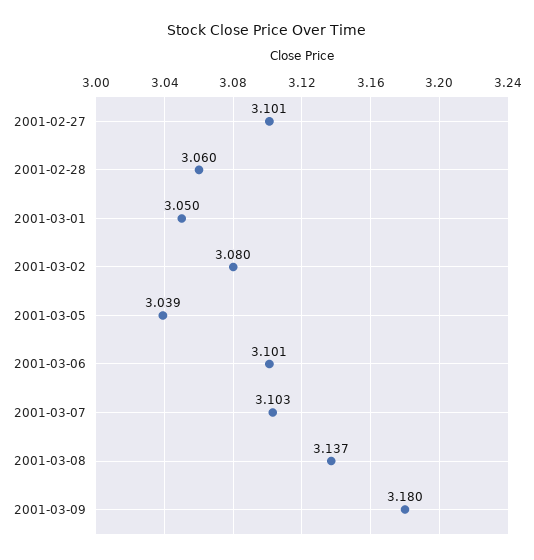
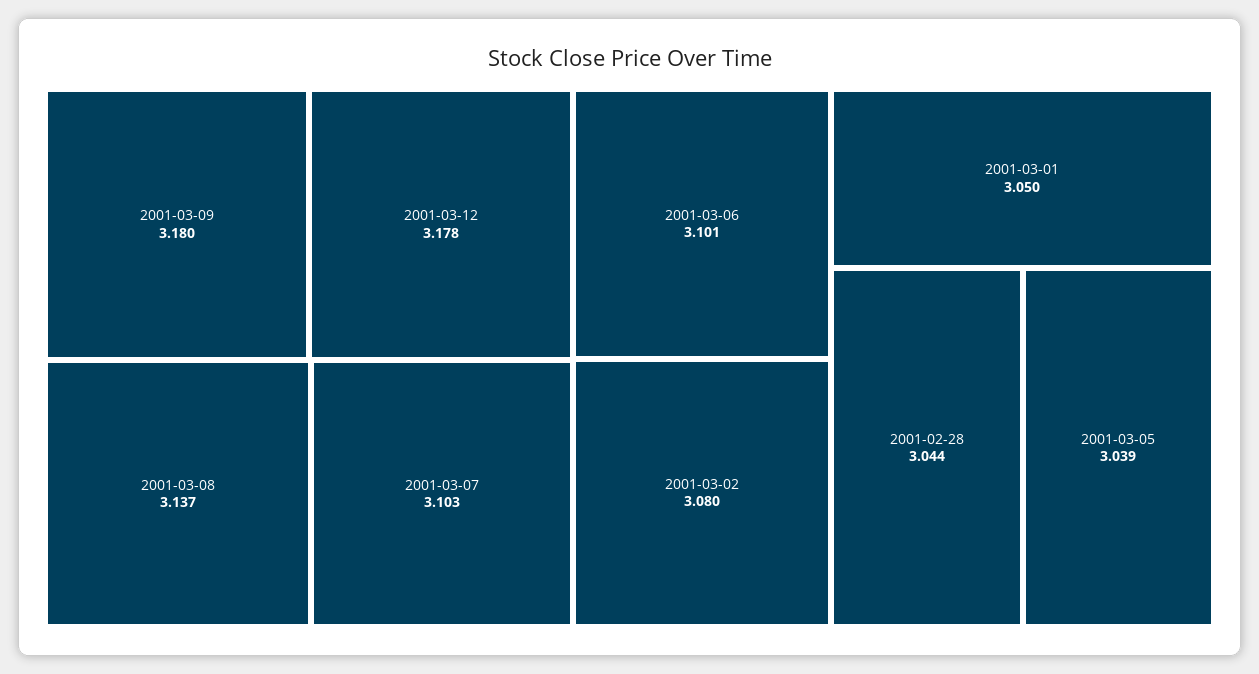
2001-02-27: 3.101 -> none
2001-02-28: 3.06 -> 3.044
2001-03-12: none -> 3.178

